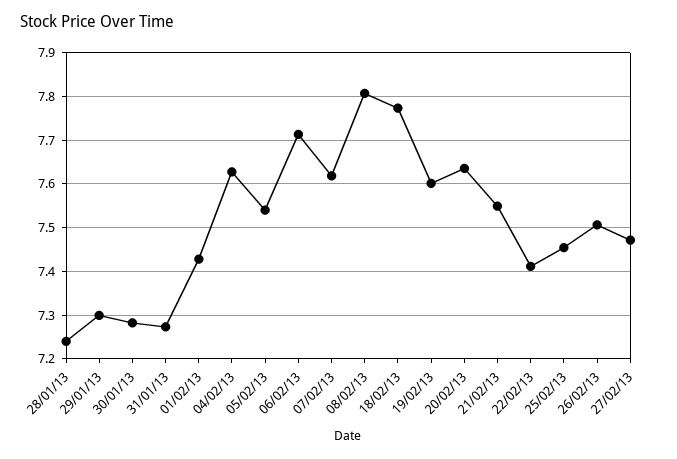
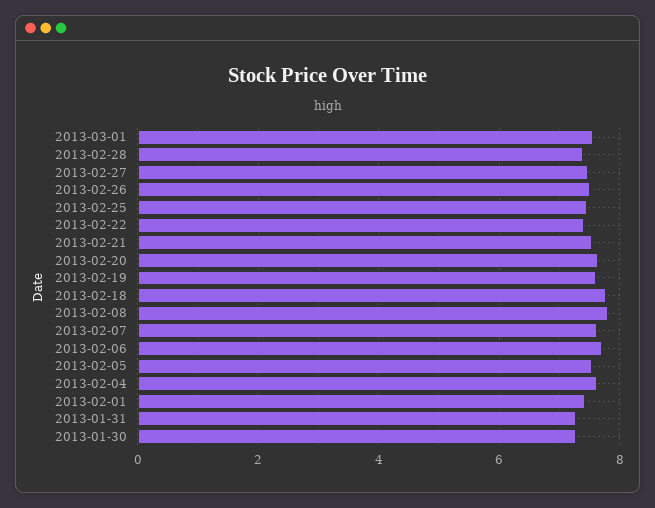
28/01/13: 7.24 -> none
29/01/13: 7.3 -> none
2013-03-01: none -> 7.6
2013-02-28: none -> 7.4

